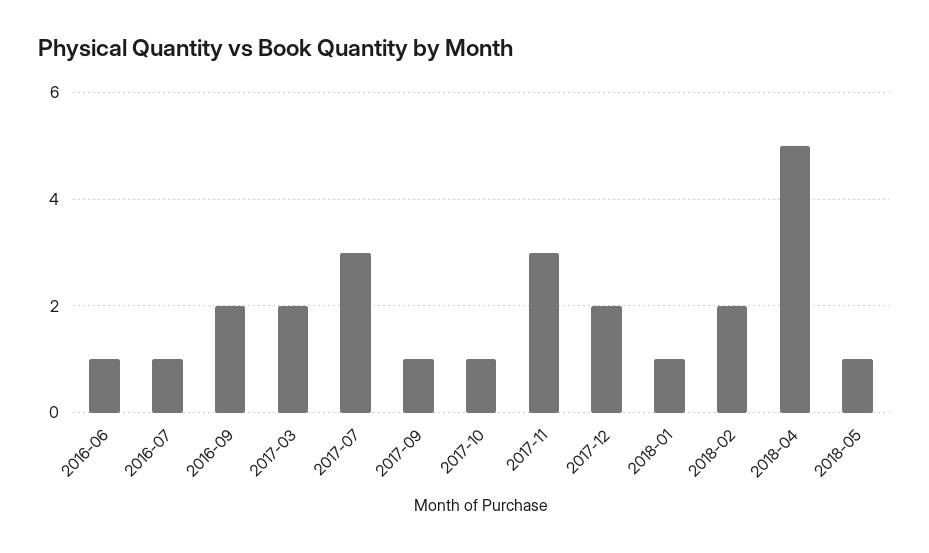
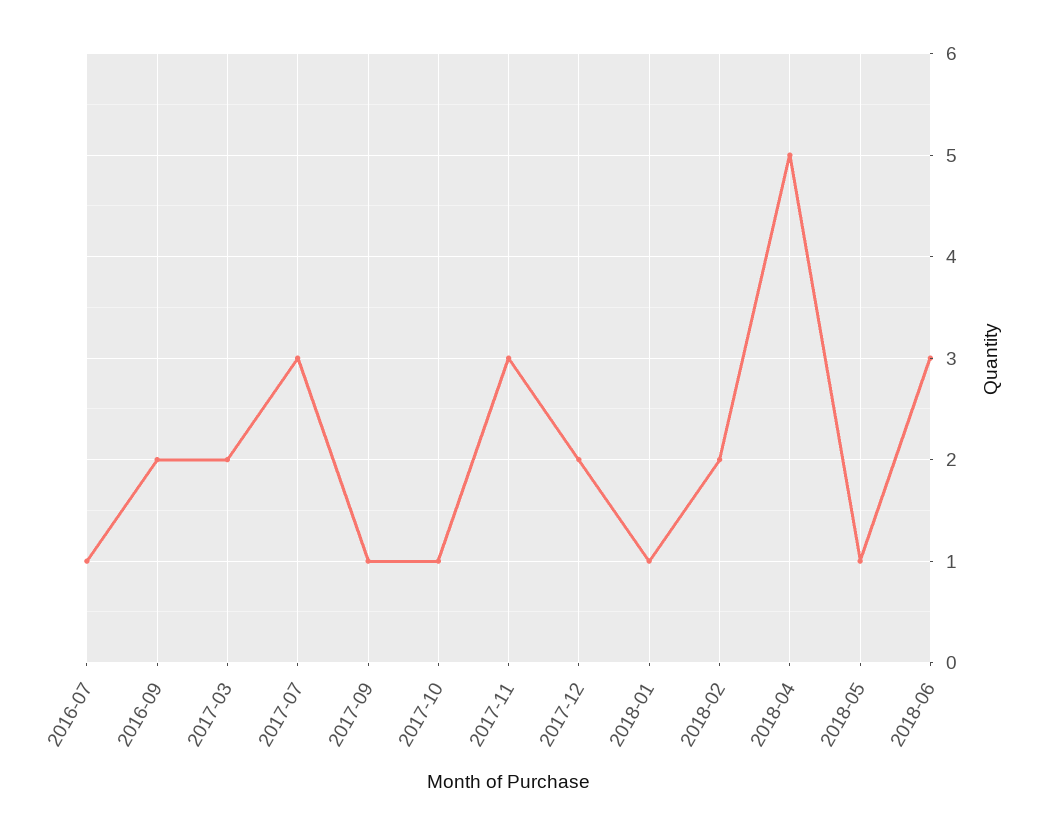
2016-06: 1 -> none
2018-06: none -> 3

